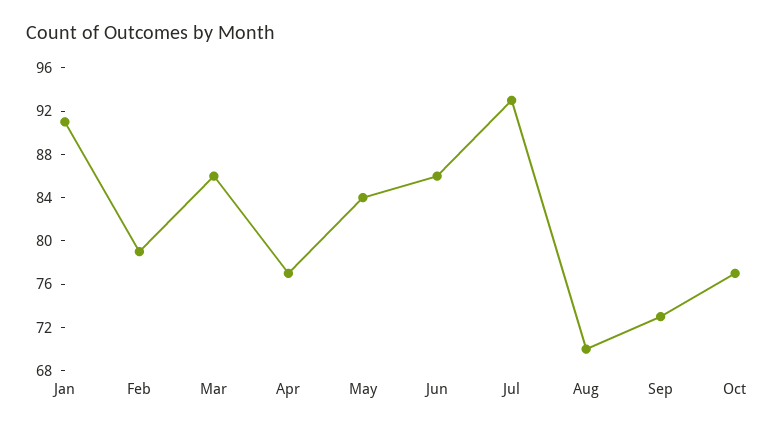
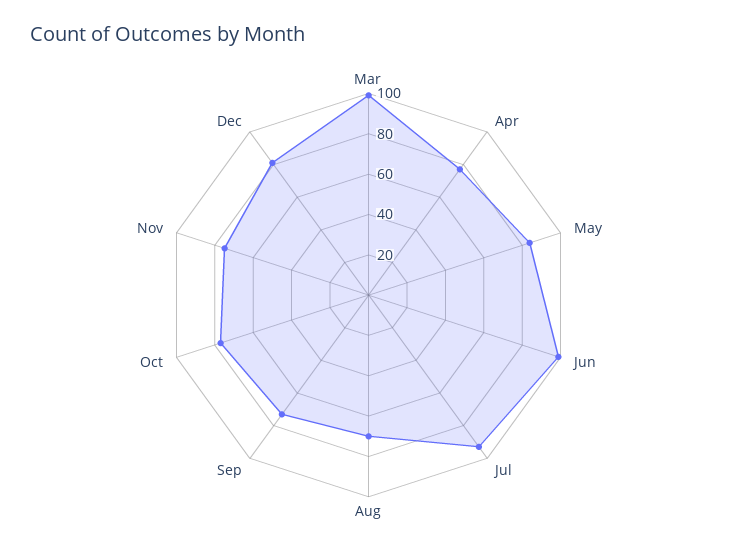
Jan: 91 -> none
Feb: 79 -> none
Mar: 86 -> 100
Jun: 86 -> 100
Nov: none -> 75
Dec: none -> 80

